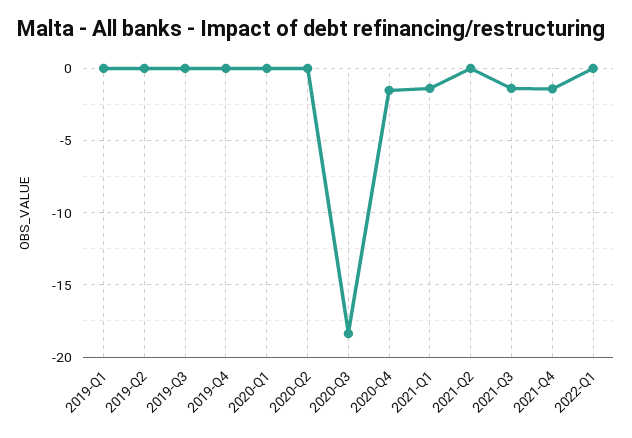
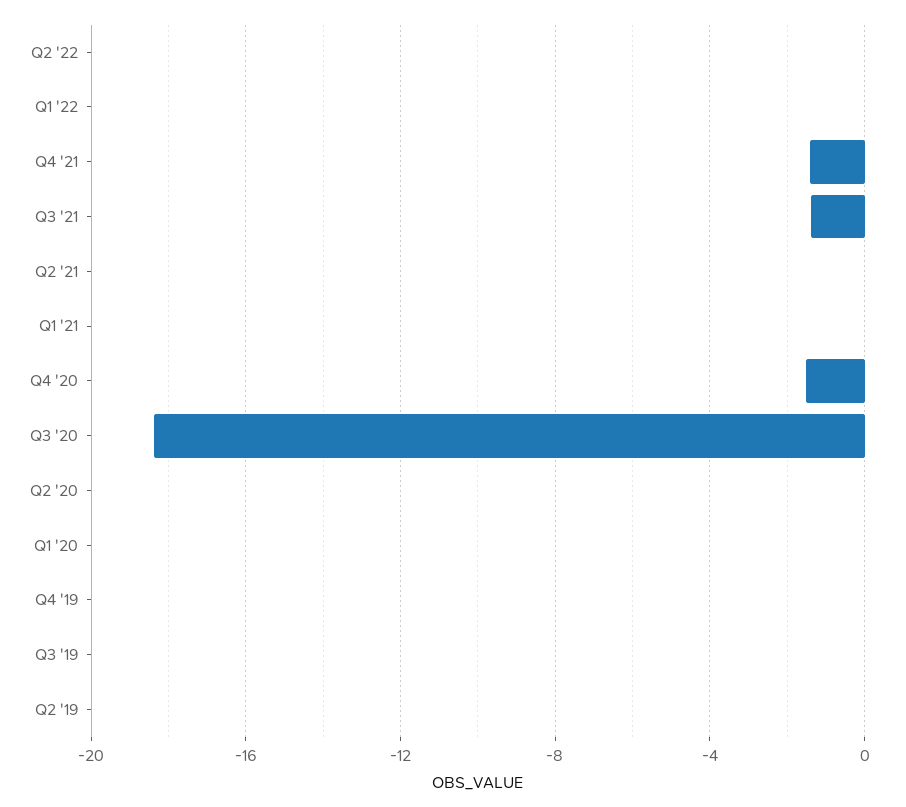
2019-Q1: 0 -> none
2021-Q1: -1.5 -> 0
Q2 '22: none -> 0

